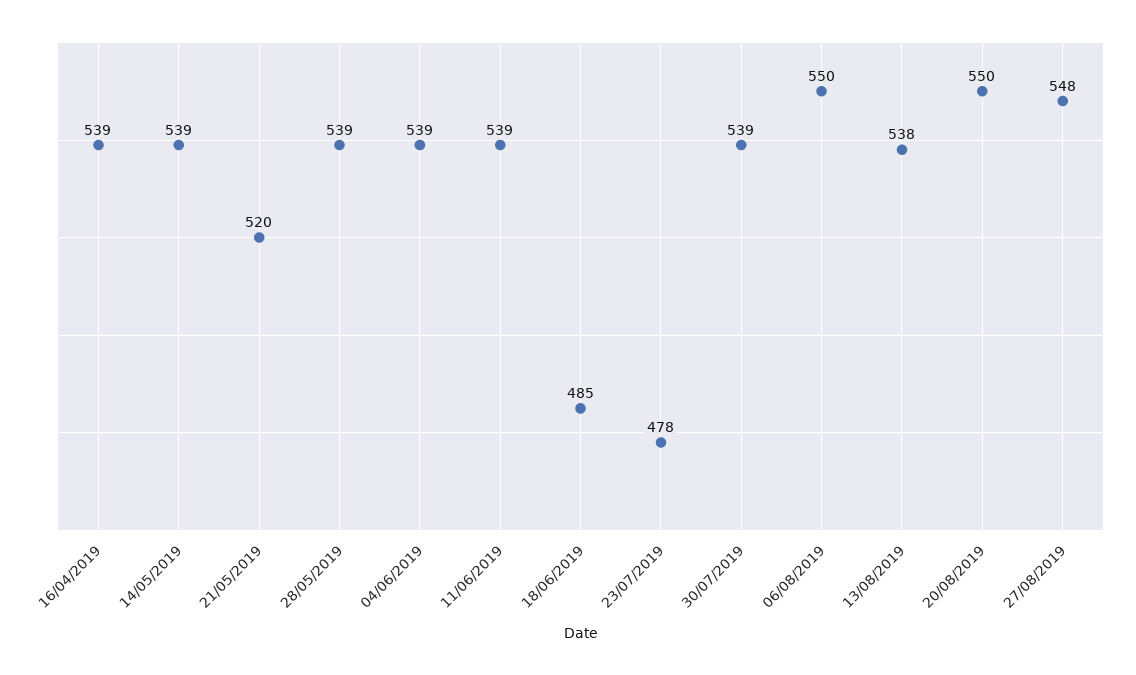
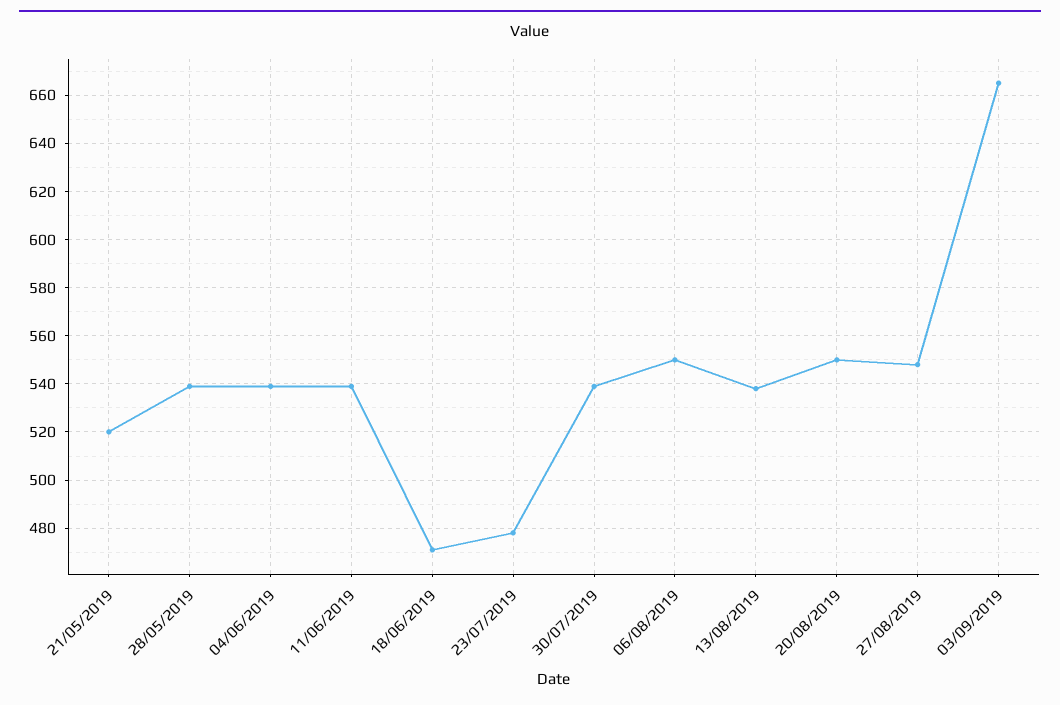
16/04/2019: 539 -> none
14/05/2019: 539 -> none
18/06/2019: 485 -> 470
03/09/2019: none -> 665

